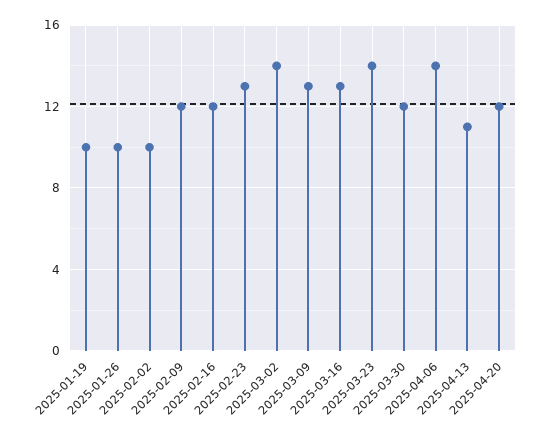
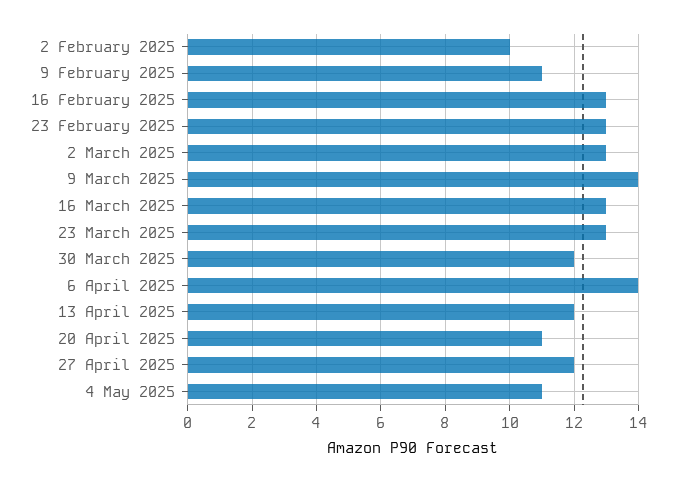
2025-01-19: 10 -> none
2025-01-26: 10 -> none
2025-02-09: 12 -> 11
2025-02-16: 12 -> 13
2025-03-02: 14 -> 13
2025-03-09: 13 -> 14
2025-03-23: 14 -> 13
2025-04-13: 11 -> 12
2025-04-20: 12 -> 11
27 April 2025: none -> 12
4 May 2025: none -> 11

